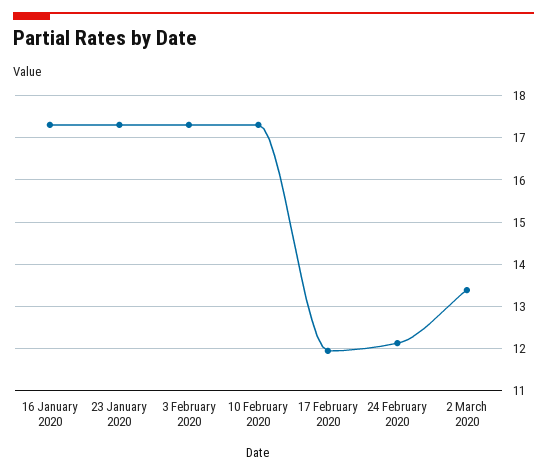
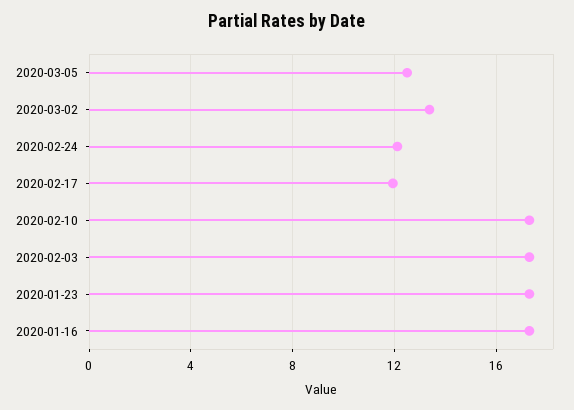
2020-03-05: none -> 12.5

